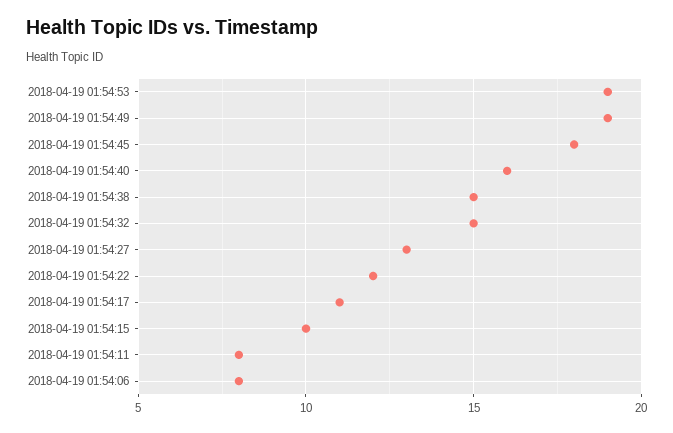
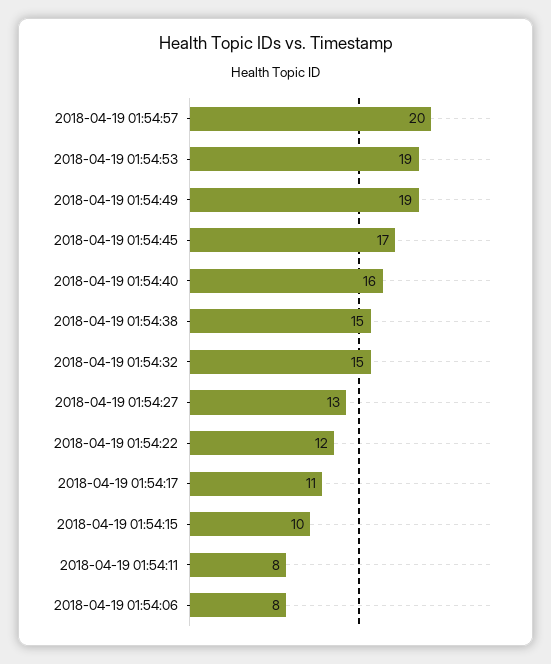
2018-04-19 01:54:45: 18 -> 17
2018-04-19 01:54:57: none -> 20

